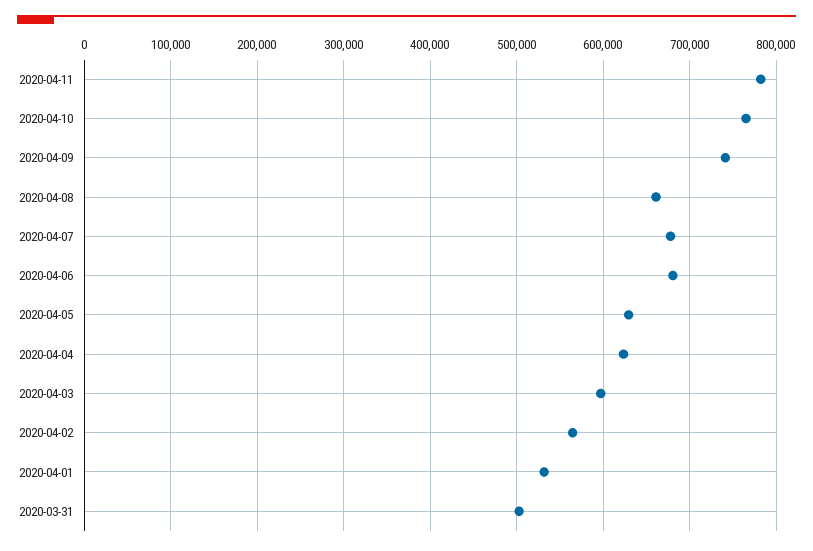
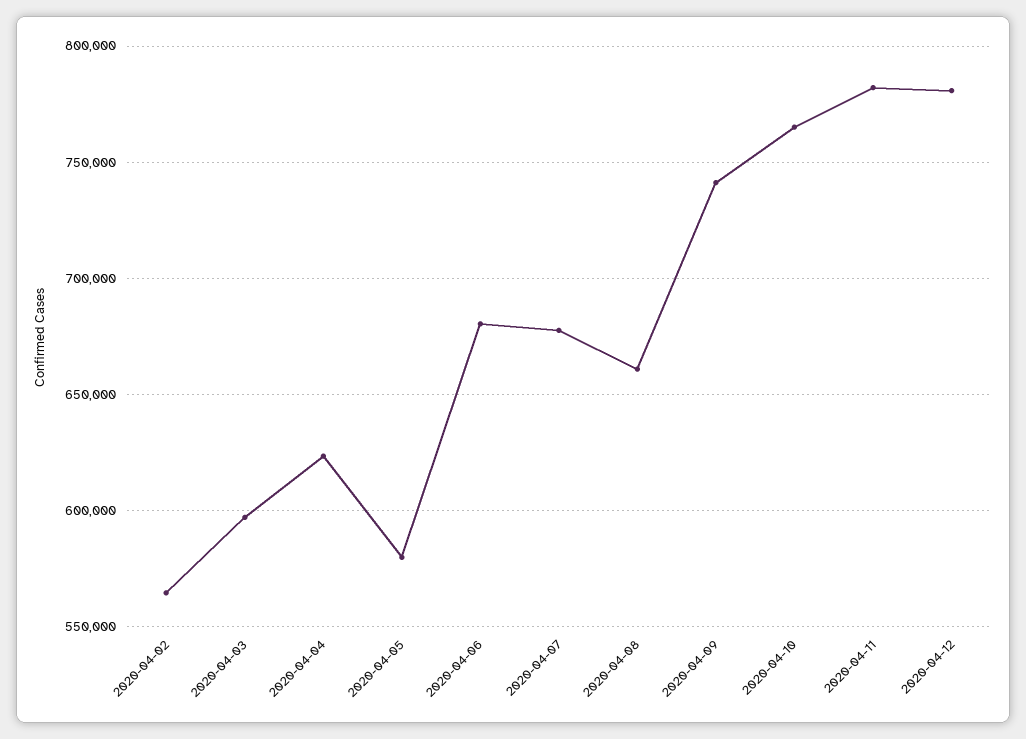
2020-04-05: 630000 -> 580000
2020-04-01: 530000 -> none
2020-03-31: 500000 -> none
2020-04-12: none -> 780000

